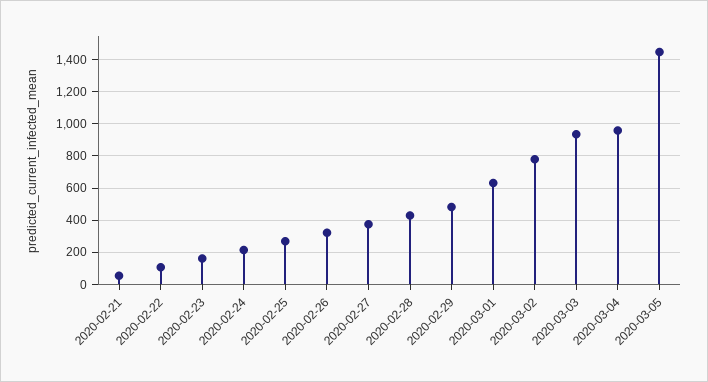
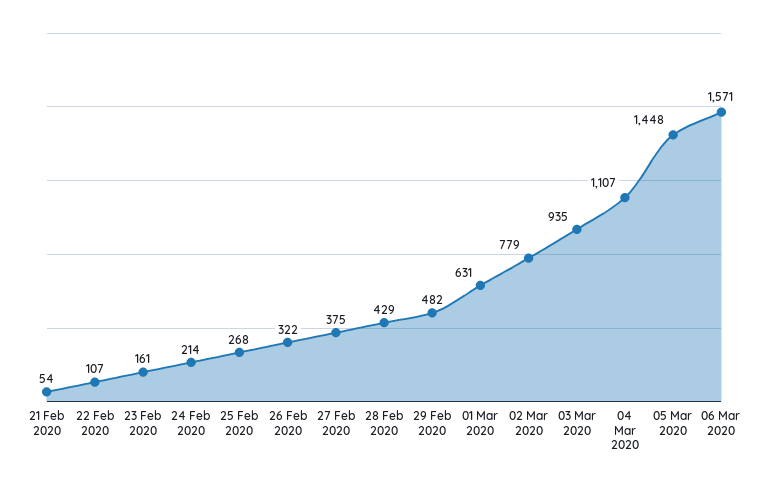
2020-03-04: 950 -> 1107
06 Mar 2020: none -> 1571

